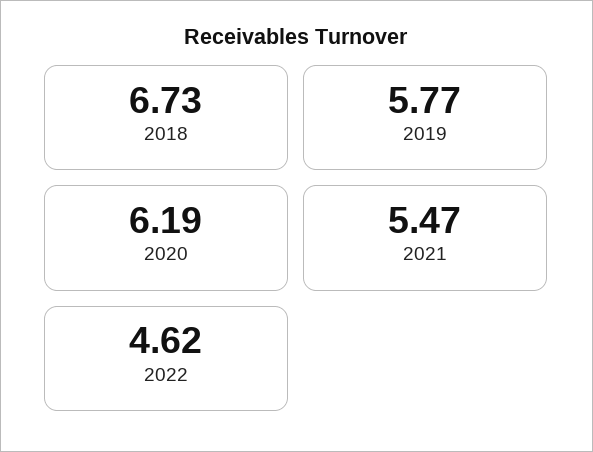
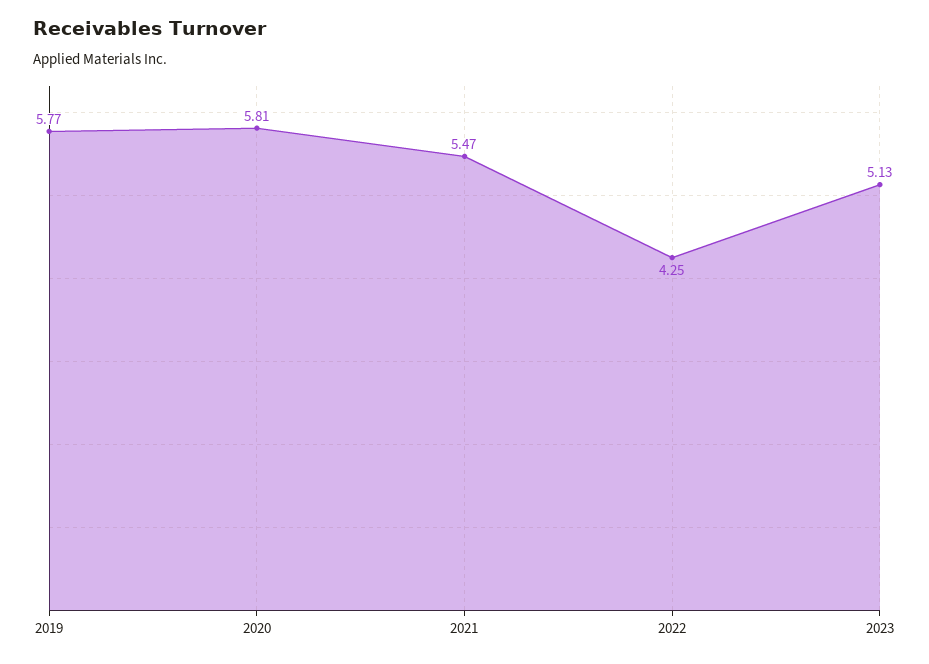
2018: 6.73 -> none
2020: 6.19 -> 5.81
2022: 4.62 -> 4.25
2023: none -> 5.13

